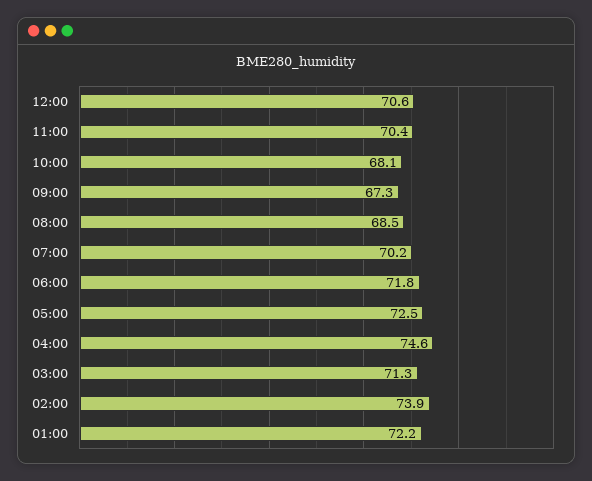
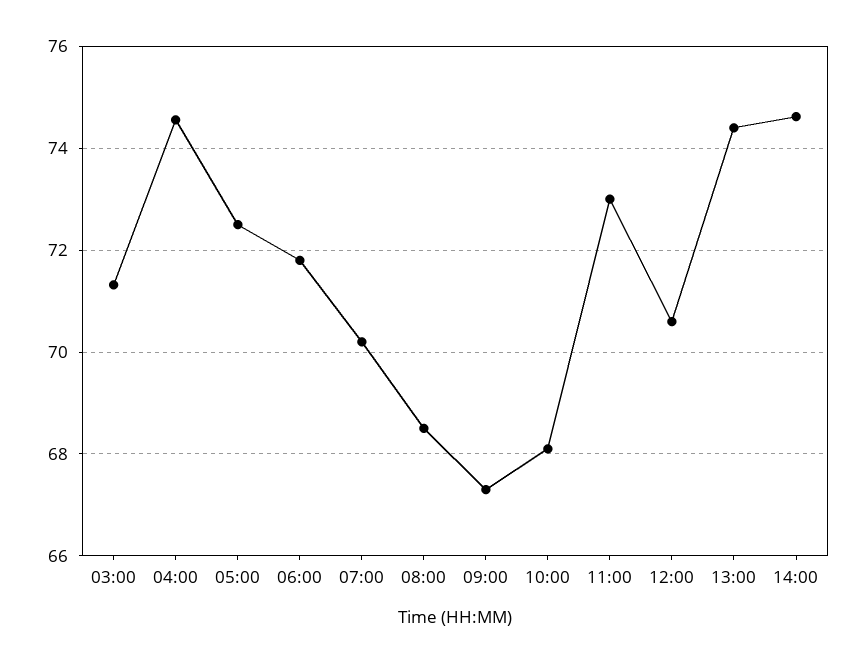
11:00: 70.4 -> 73
02:00: 73.9 -> none
01:00: 72.2 -> none
13:00: none -> 74.4
14:00: none -> 74.6

